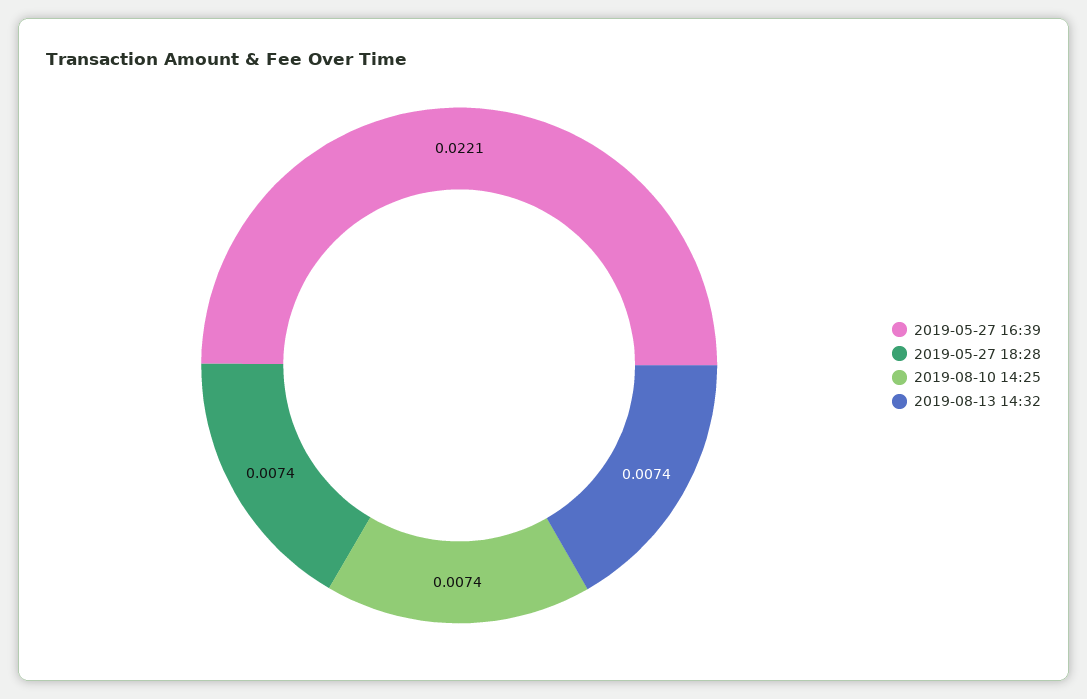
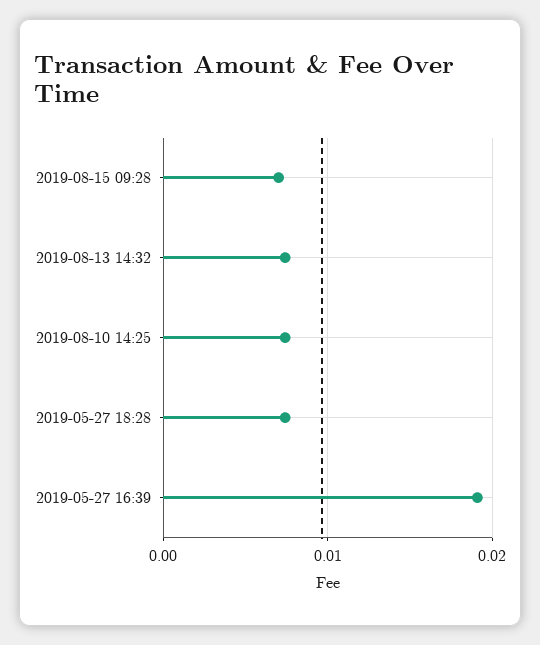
2019-05-27 16:39: 0.0221 -> 0.019
2019-08-15 09:28: none -> 0.007

